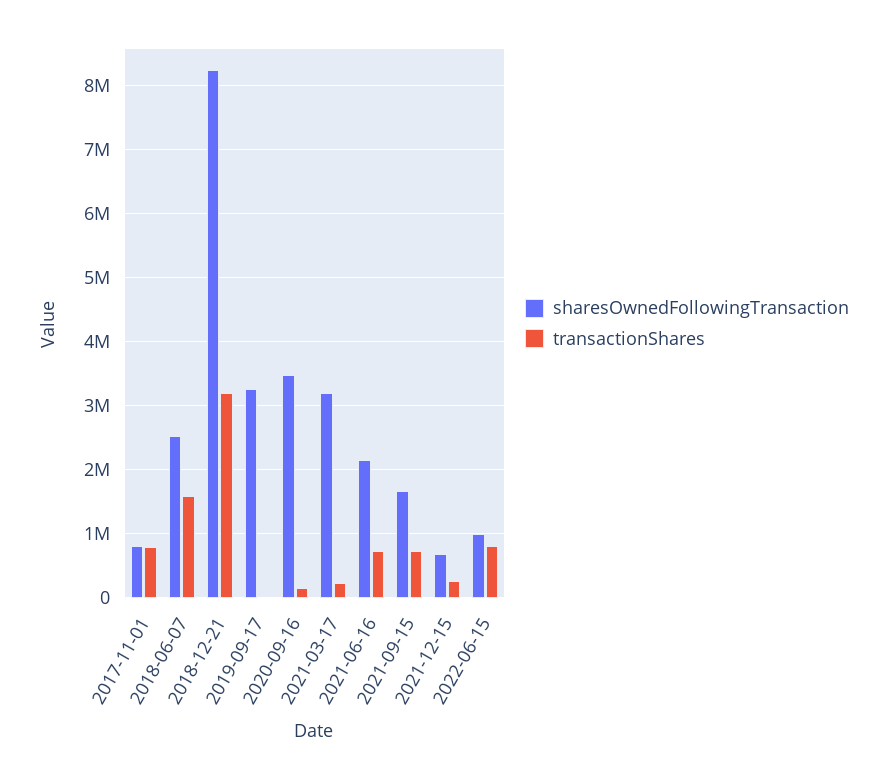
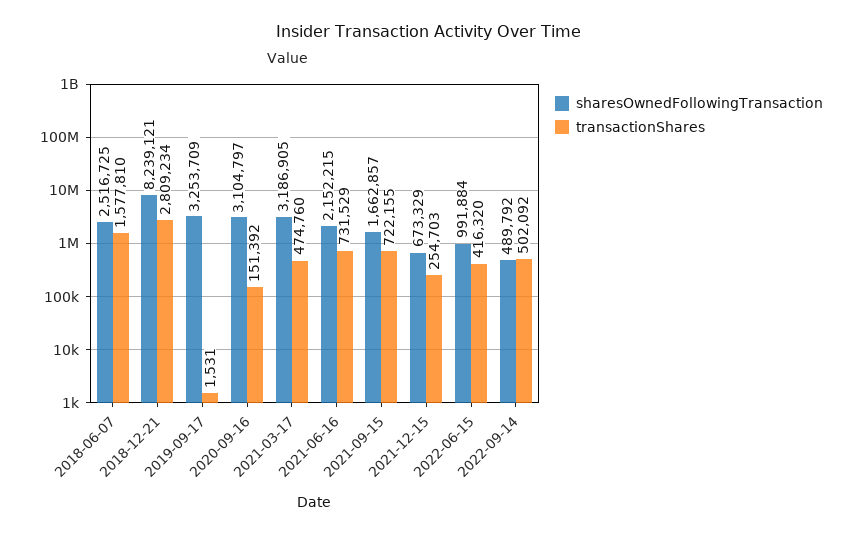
sharesOwnedFollowingTransaction, 2017-11-01: 800000 -> none
transactionShares, 2017-11-01: 800000 -> none
transactionShares, 2018-12-21: 3200000 -> 2809234
sharesOwnedFollowingTransaction, 2020-09-16: 3500000 -> 3104797
transactionShares, 2021-03-17: 200000 -> 474760
transactionShares, 2022-06-15: 800000 -> 416320
sharesOwnedFollowingTransaction, 2022-09-14: none -> 489792
transactionShares, 2022-09-14: none -> 502092

